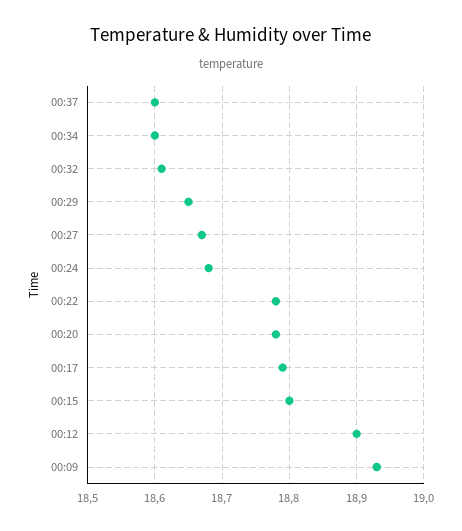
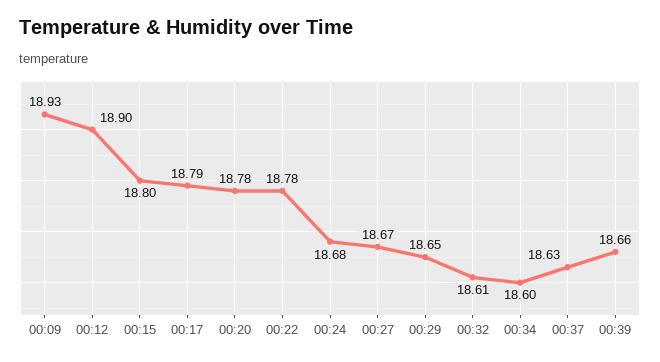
00:37: 18.6 -> 18.63
00:39: none -> 18.66

